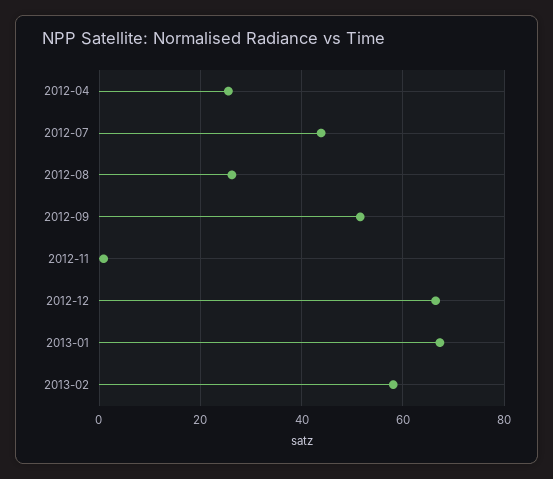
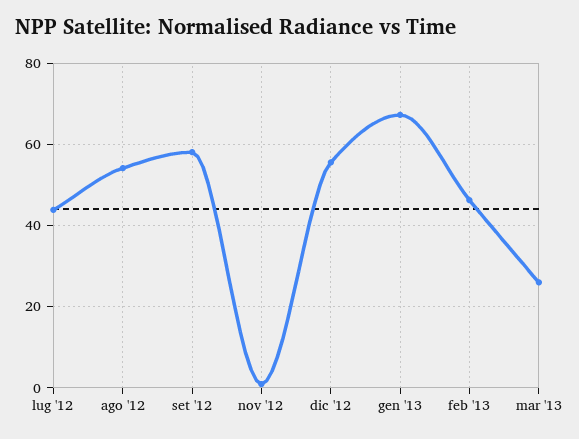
2012-04: 26 -> none
2012-08: 26 -> 54
2012-09: 52 -> 58
2012-12: 66 -> 56
2013-02: 58 -> 46
mar '13: none -> 26

